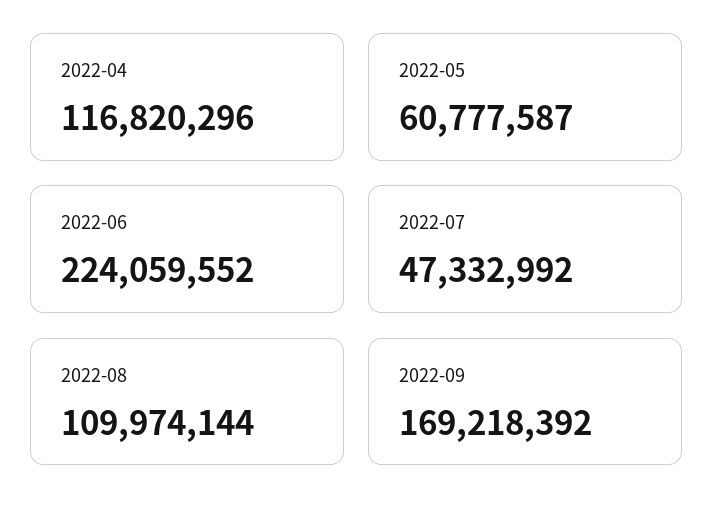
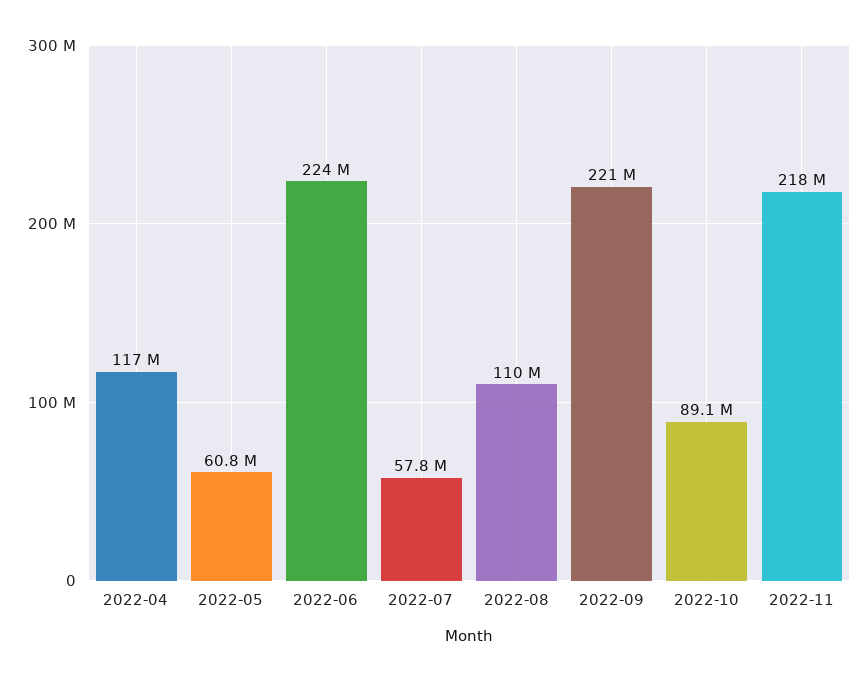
2022-07: 47332992 -> 57800000
2022-09: 169218392 -> 221000000
2022-10: none -> 89100000
2022-11: none -> 218000000

